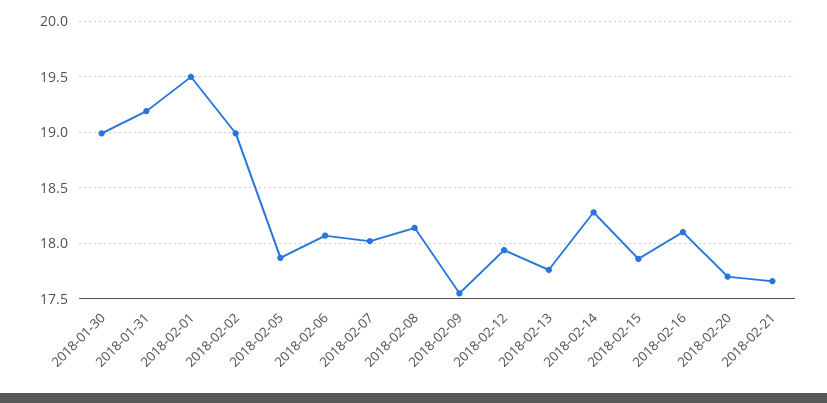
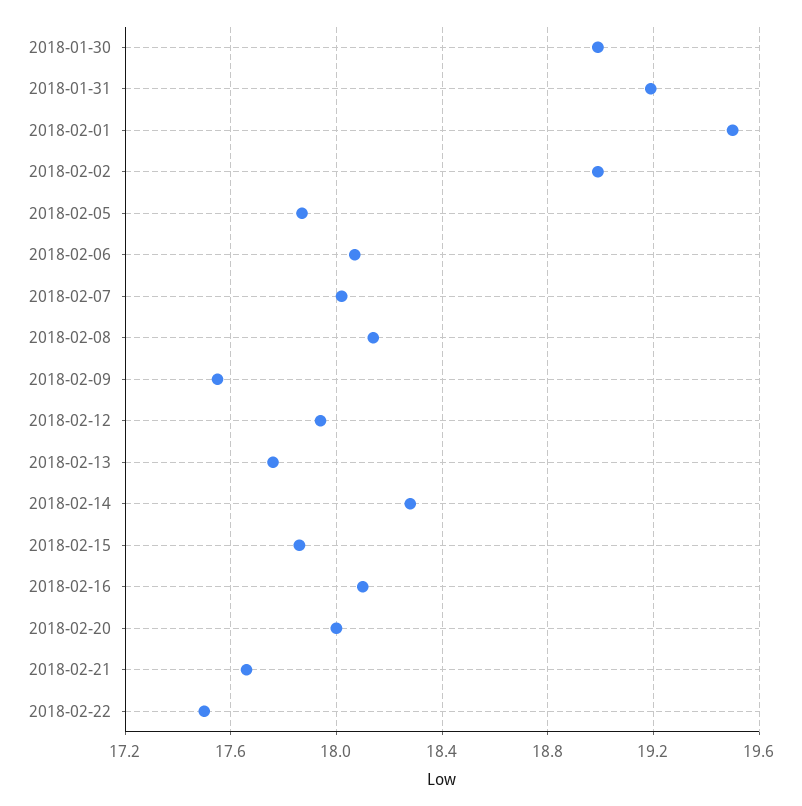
2018-02-20: 17.7 -> 18
2018-02-22: none -> 17.5

